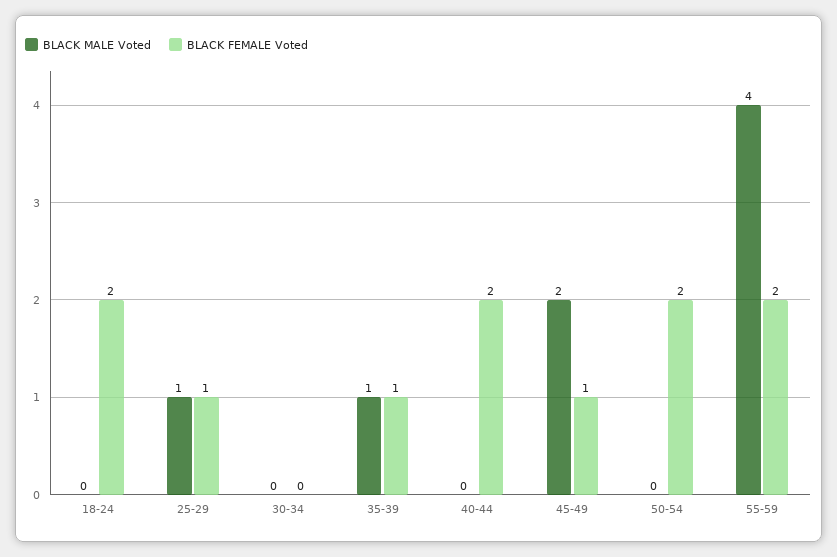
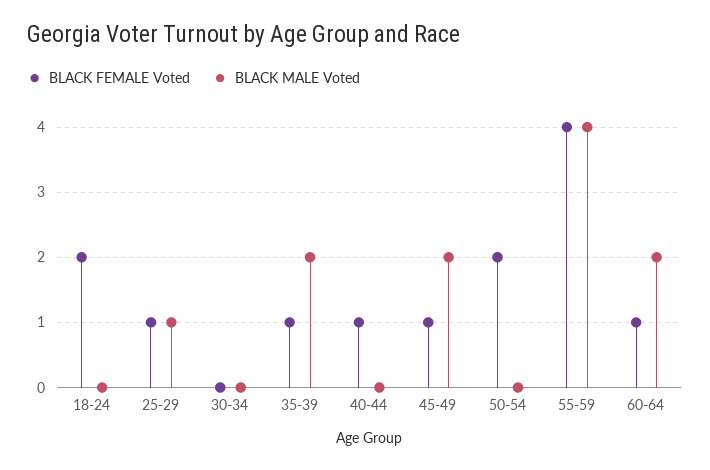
BLACK MALE Voted, 35-39: 1 -> 2
BLACK FEMALE Voted, 40-44: 2 -> 1
BLACK FEMALE Voted, 55-59: 2 -> 4
BLACK FEMALE Voted, 60-64: none -> 1
BLACK MALE Voted, 60-64: none -> 2

